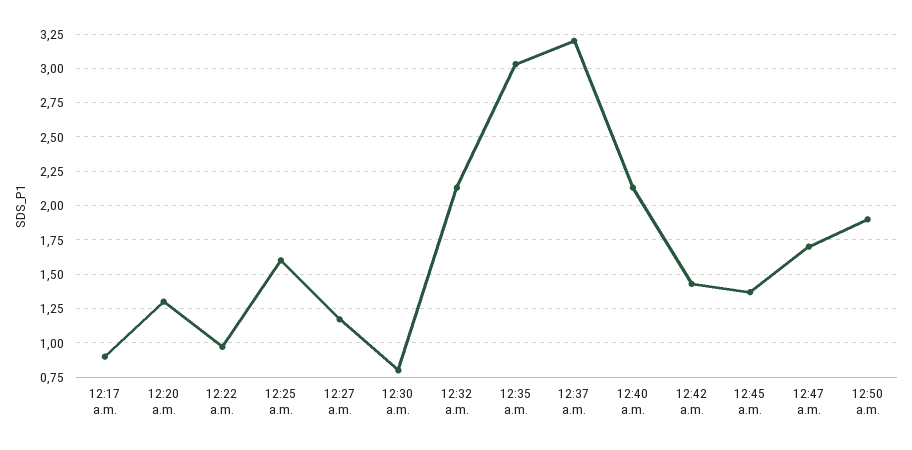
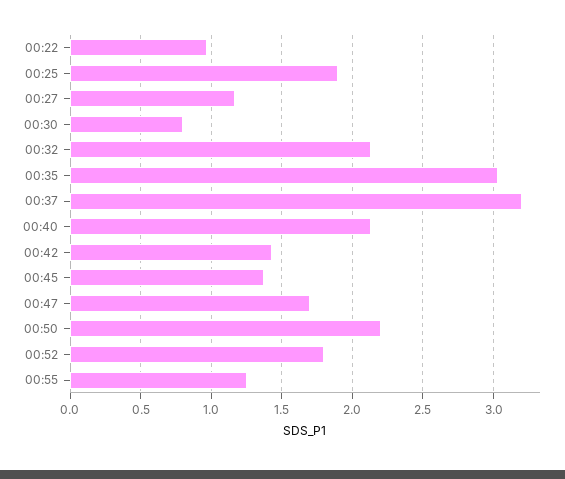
12:17 a.m.: 0.9 -> none
12:20 a.m.: 1.3 -> none
12:25 a.m.: 1.6 -> 1.9
12:50 a.m.: 1.9 -> 2.2
00:52: none -> 1.8
00:55: none -> 1.25

